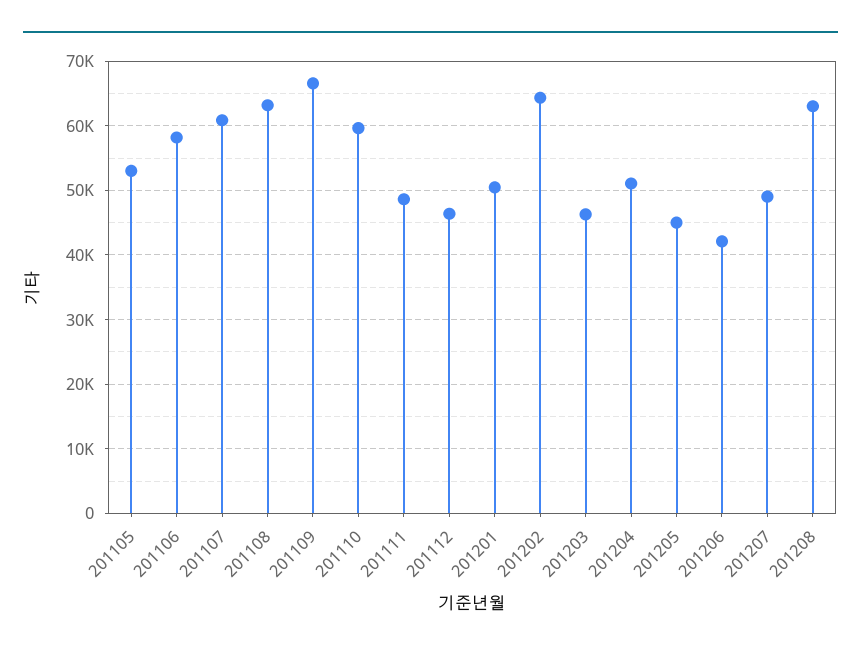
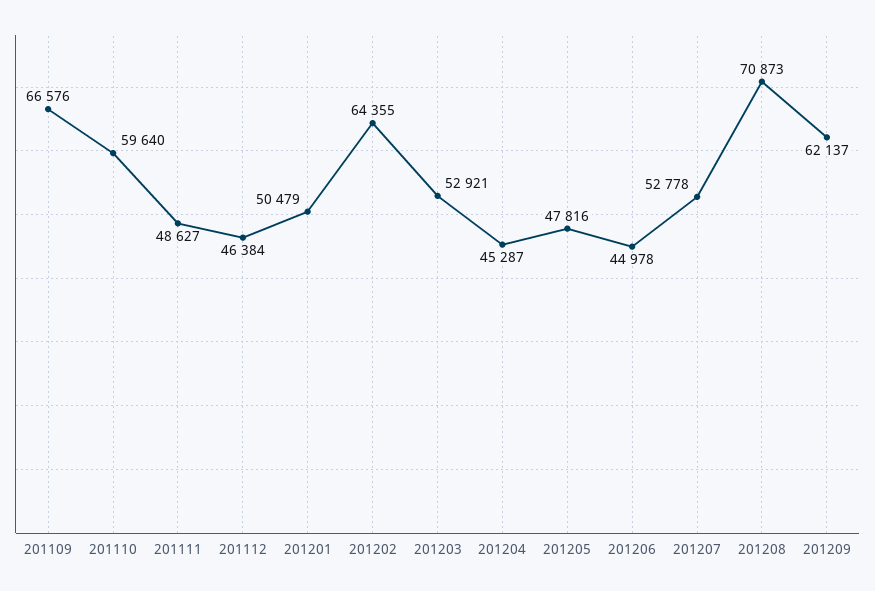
201105: 53000 -> none
201106: 58000 -> none
201107: 61000 -> none
201108: 63000 -> none
201203: 46000 -> 52921
201204: 51000 -> 45287
201205: 45000 -> 47816
201206: 42000 -> 44978
201207: 49000 -> 52778
201208: 63000 -> 70873
201209: none -> 62137

